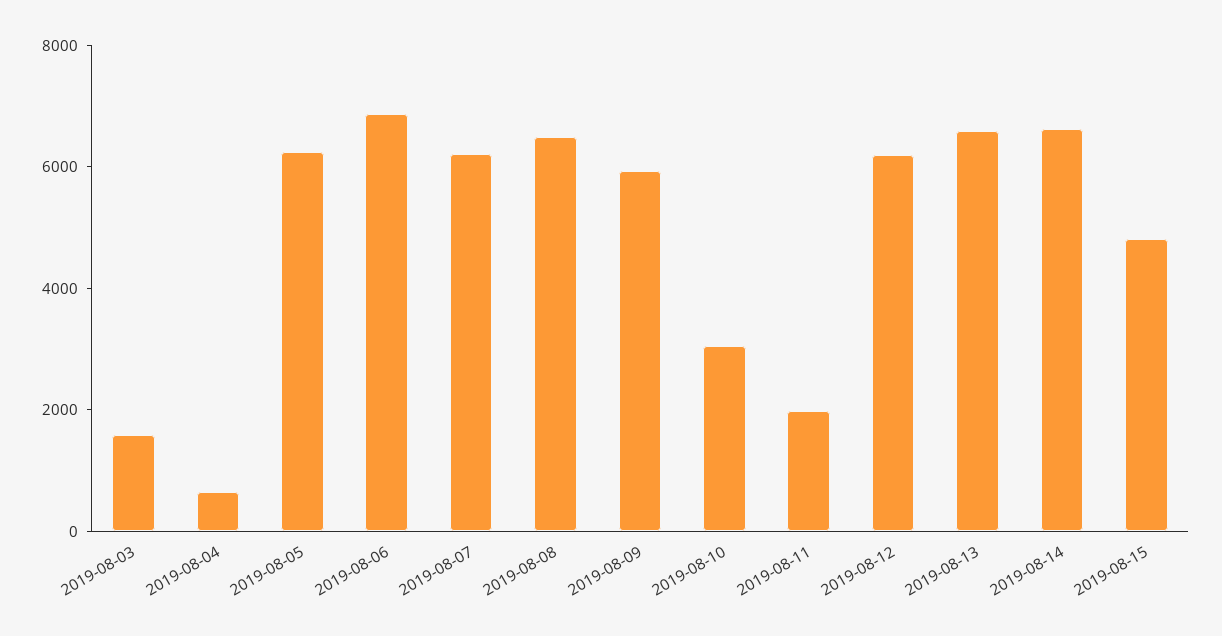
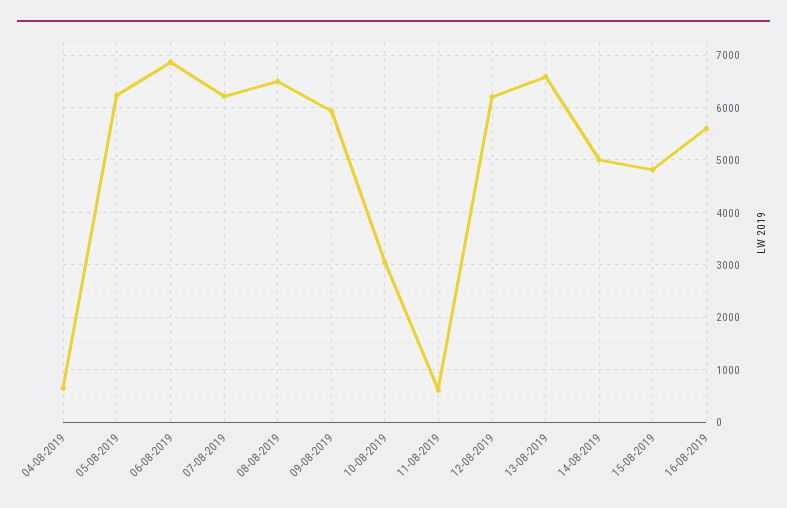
2019-08-03: 1500 -> none
2019-08-11: 2000 -> 600
2019-08-14: 6500 -> 5000
16-08-2019: none -> 5600

